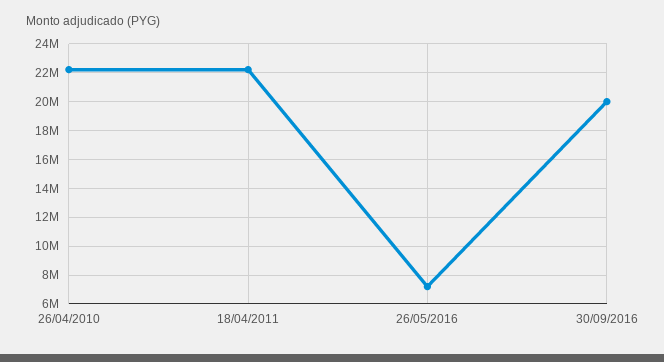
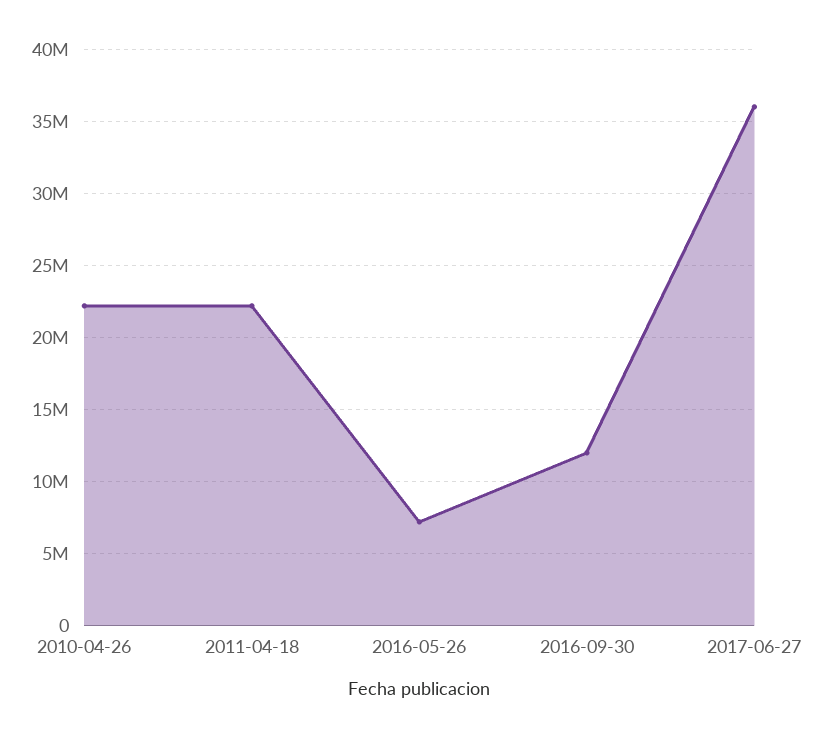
30/09/2016: 20000000 -> 12000000
2017-06-27: none -> 36000000

